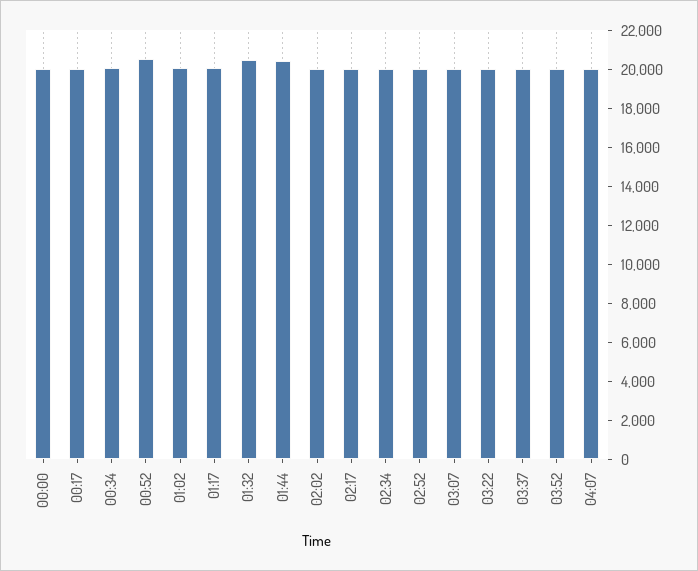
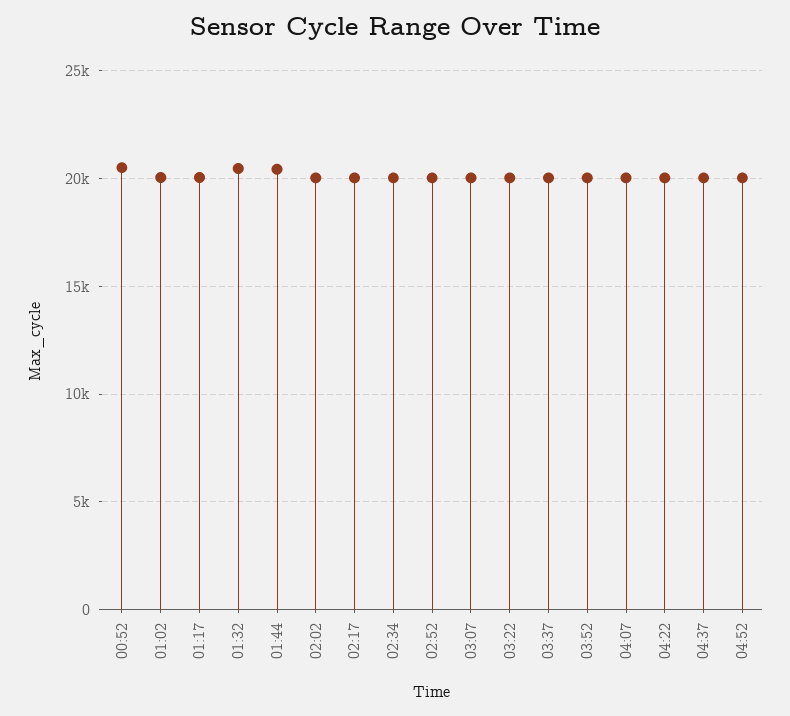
00:00: 20000 -> none
00:17: 20000 -> none
00:34: 20000 -> none
04:22: none -> 20000
04:37: none -> 20000
04:52: none -> 20000

